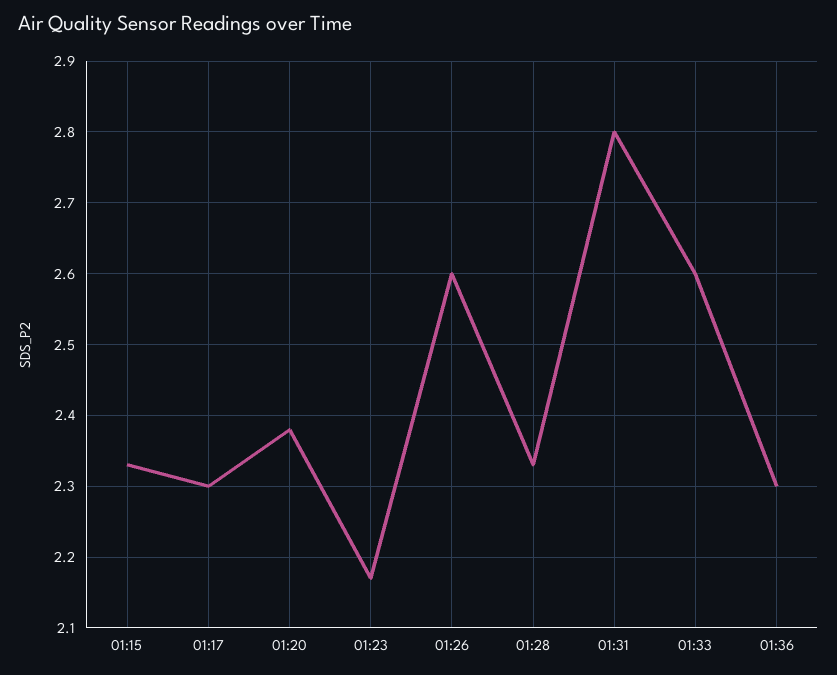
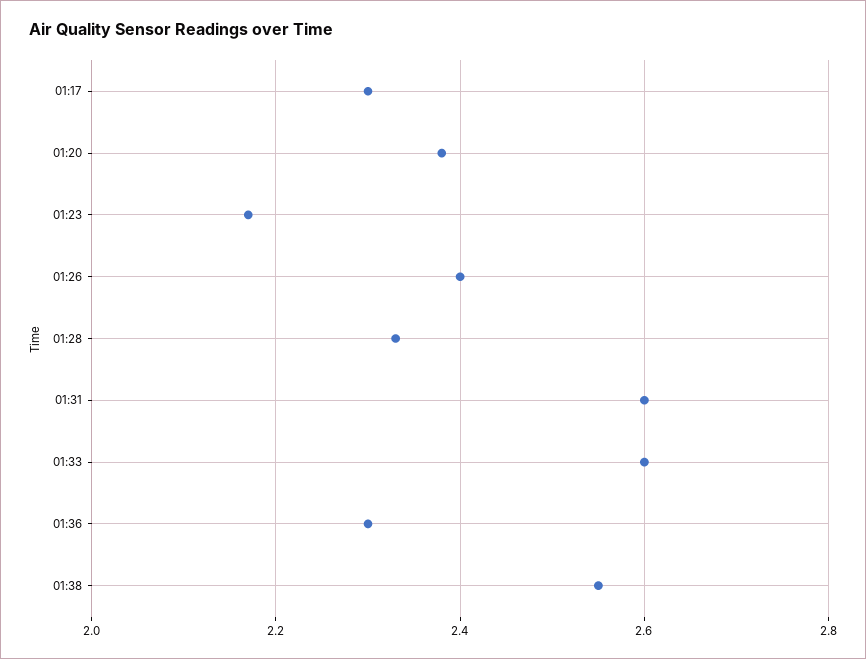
01:15: 2.33 -> none
01:26: 2.6 -> 2.4
01:31: 2.8 -> 2.6
01:38: none -> 2.55

